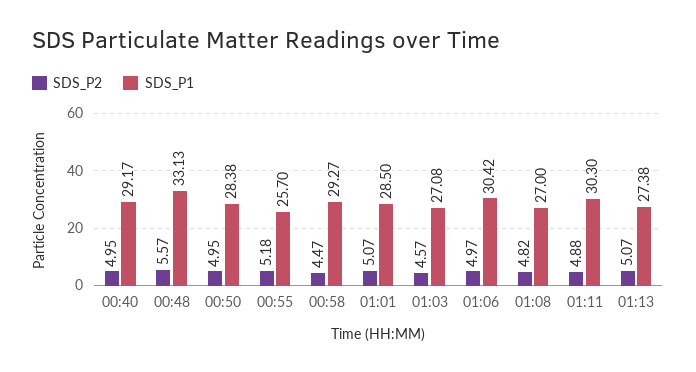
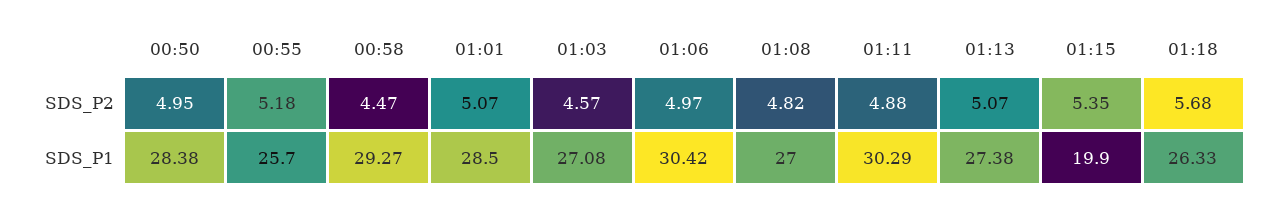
SDS_P2, 00:40: 4.95 -> none
SDS_P1, 00:40: 29.17 -> none
SDS_P2, 00:48: 5.57 -> none
SDS_P1, 00:48: 33.13 -> none
SDS_P1, 01:11: 30.3 -> 30.29
SDS_P2, 01:15: none -> 5.35
SDS_P2, 01:18: none -> 5.68
SDS_P1, 01:15: none -> 19.9
SDS_P1, 01:18: none -> 26.33

